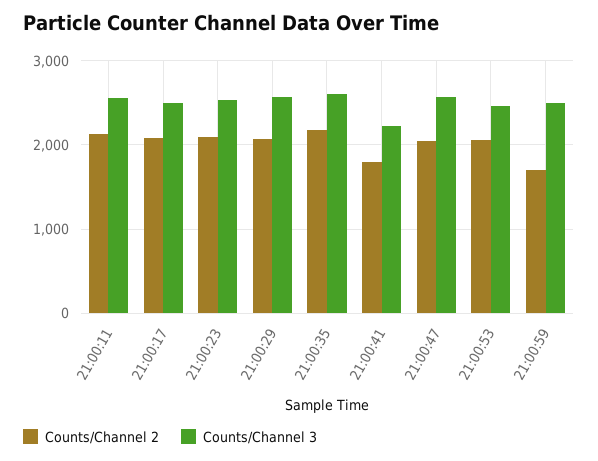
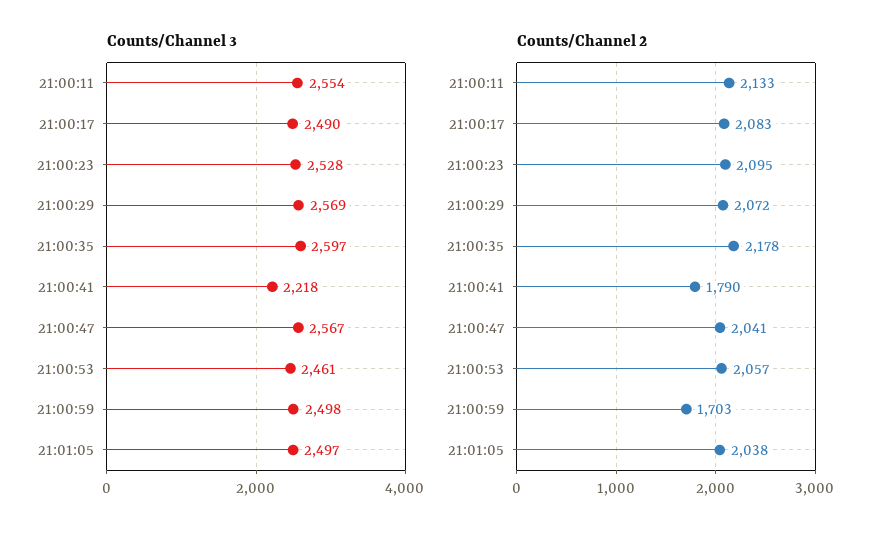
Counts/Channel 3, 21:01:05: none -> 2497
Counts/Channel 2, 21:01:05: none -> 2038

